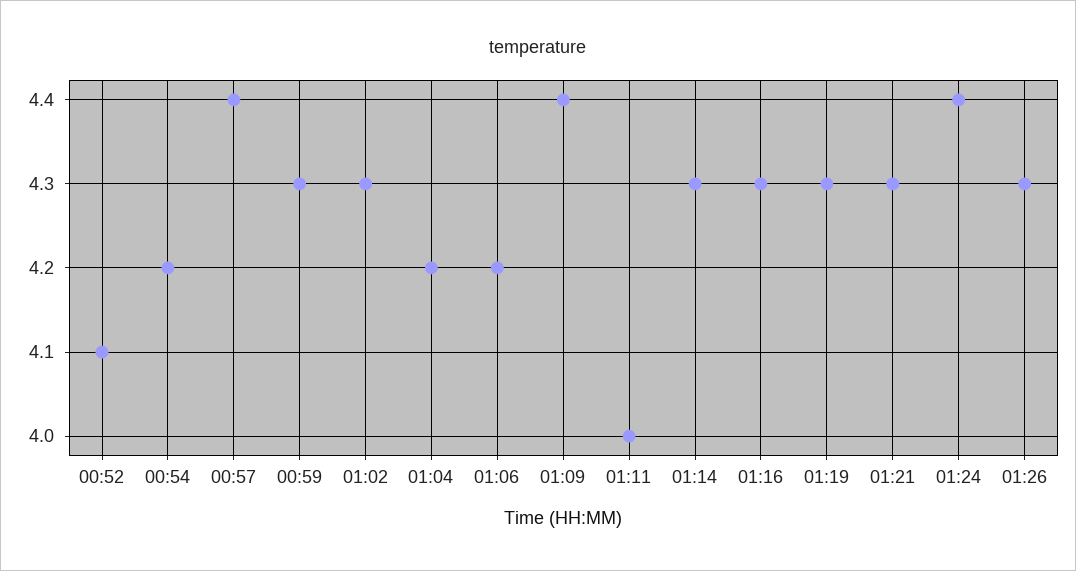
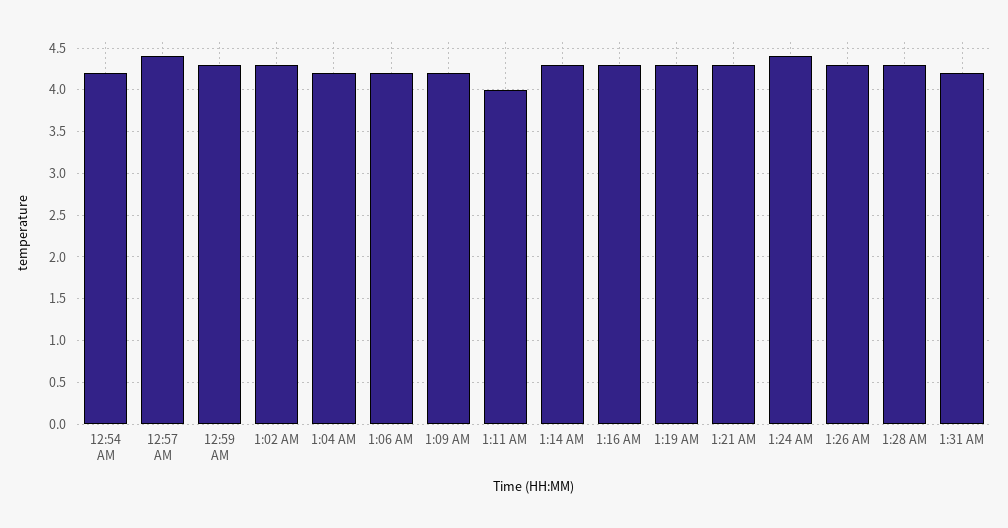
00:52: 4.1 -> none
01:09: 4.4 -> 4.2
1:28 AM: none -> 4.3
1:31 AM: none -> 4.2

